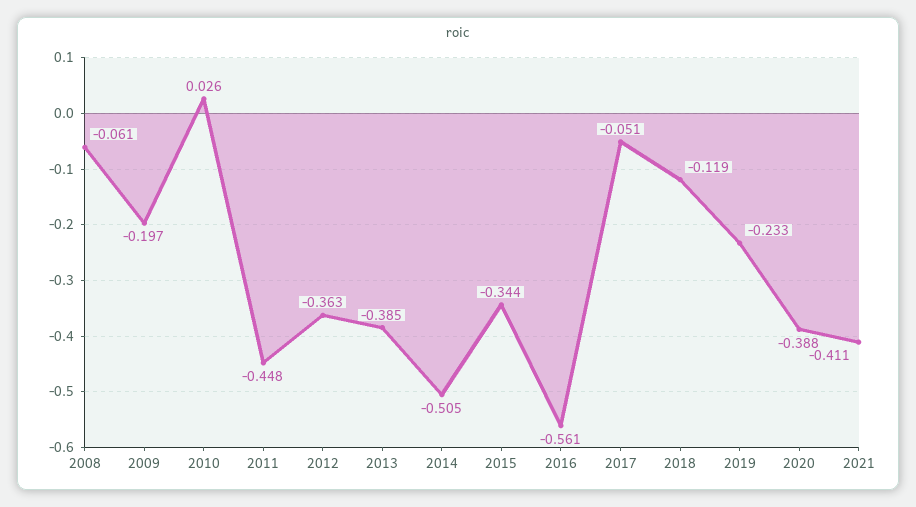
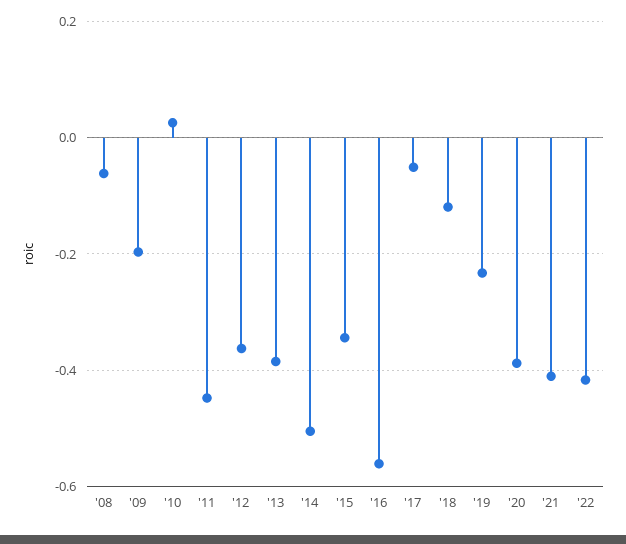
'22: none -> -0.42

